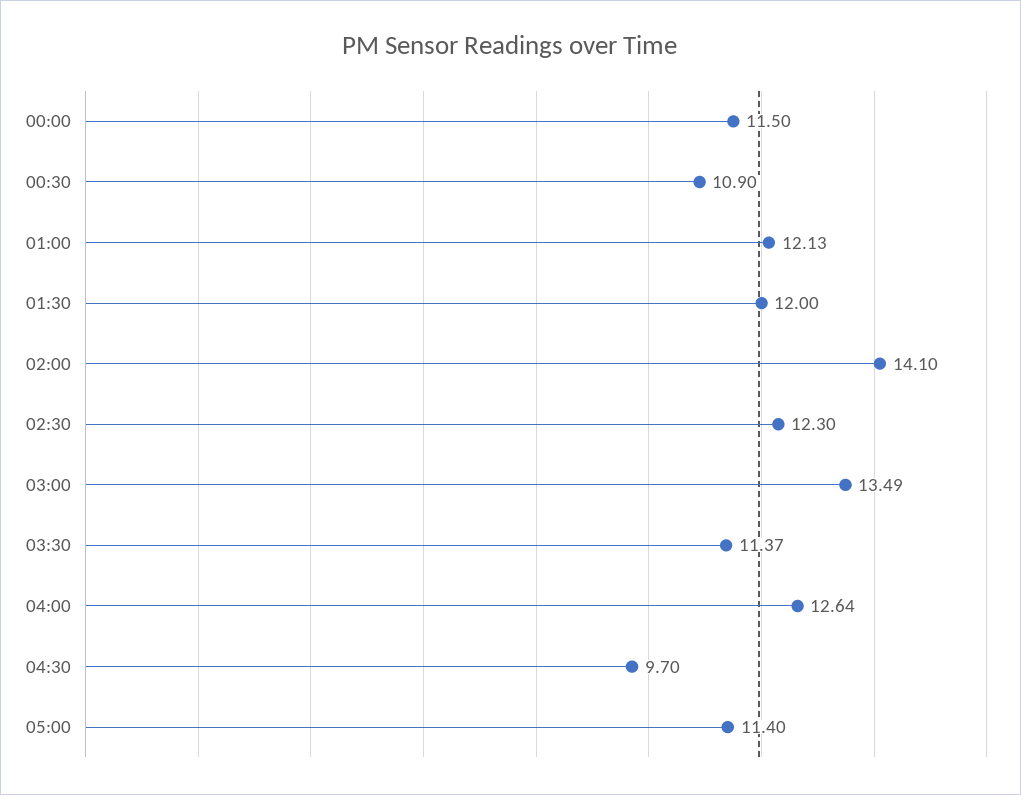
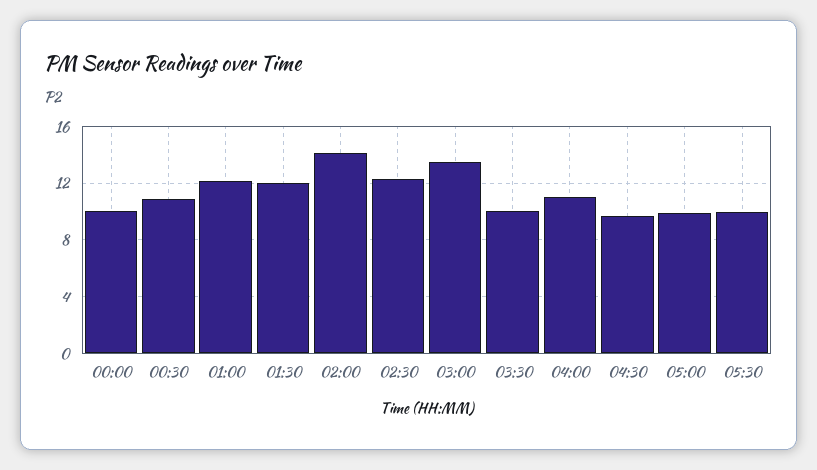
00:00: 11.5 -> 10
03:30: 11.37 -> 10
04:00: 12.64 -> 11
05:00: 11.4 -> 10
05:30: none -> 10

